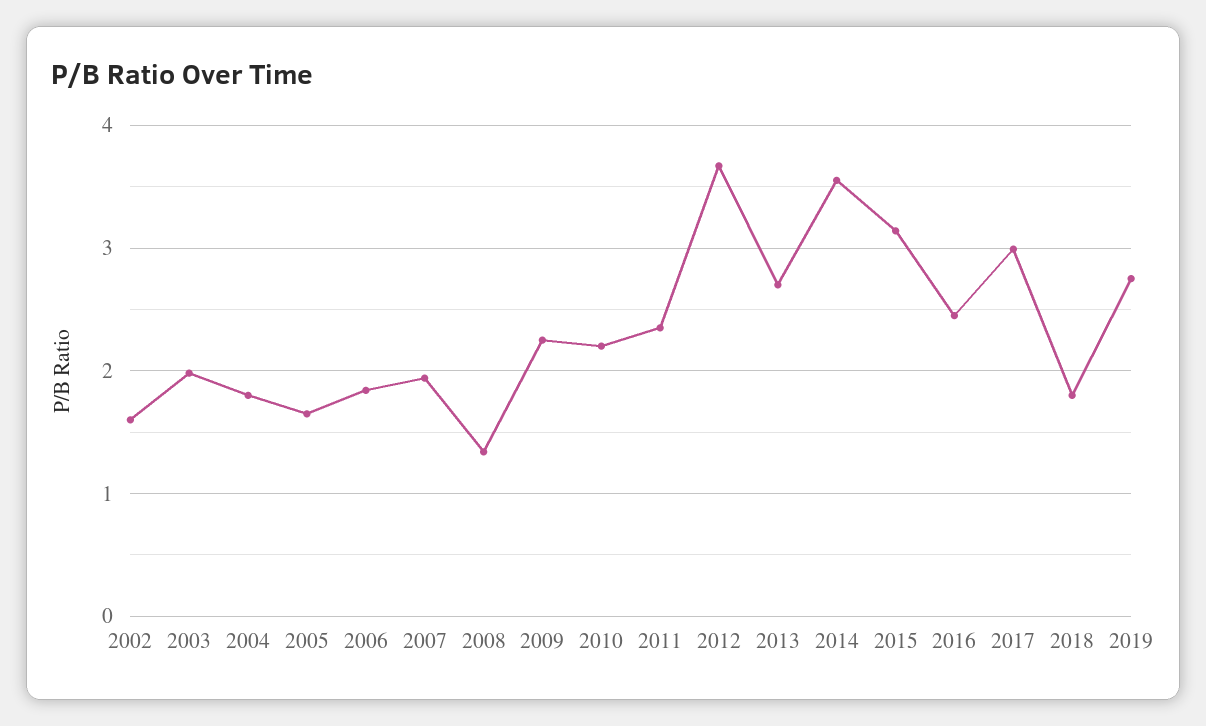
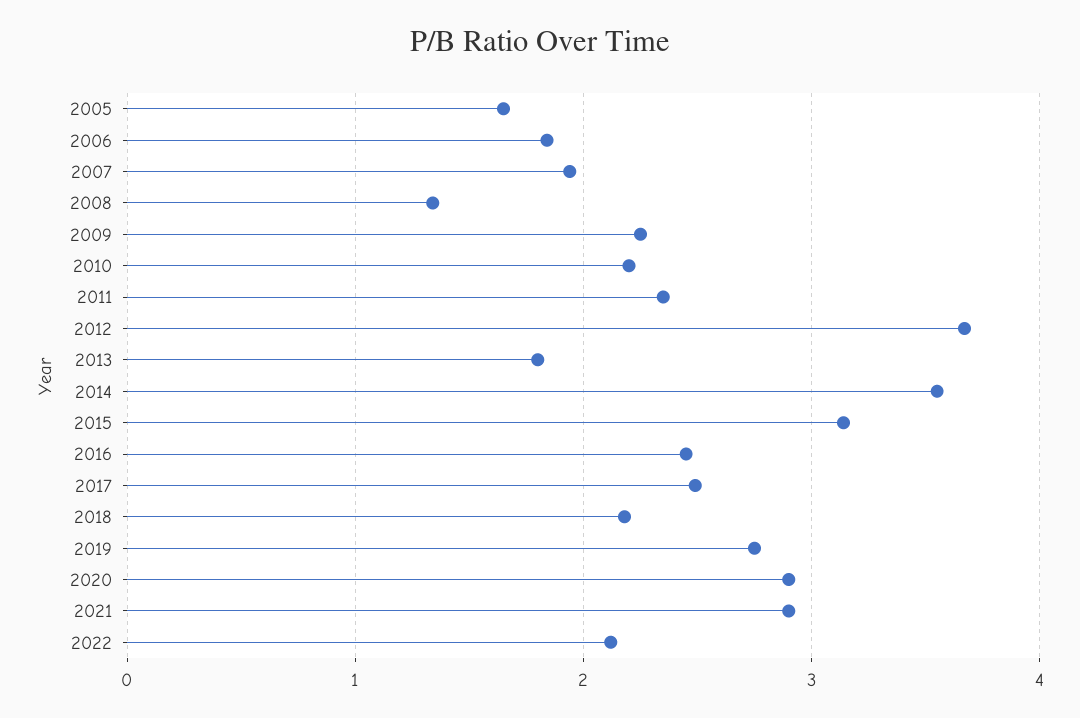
2002: 1.6 -> none
2003: 2 -> none
2004: 1.8 -> none
2013: 2.7 -> 1.8
2017: 3 -> 2.5
2018: 1.8 -> 2.2
2020: none -> 2.9
2021: none -> 2.9
2022: none -> 2.1

